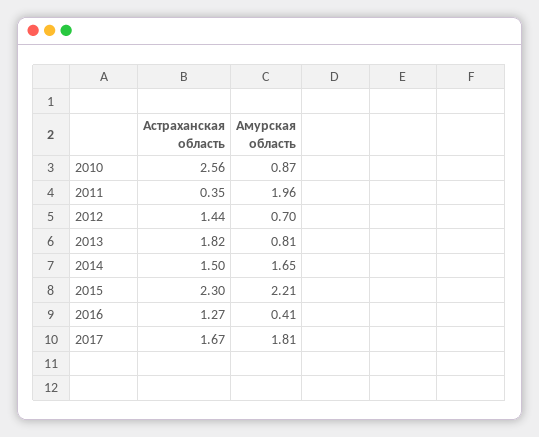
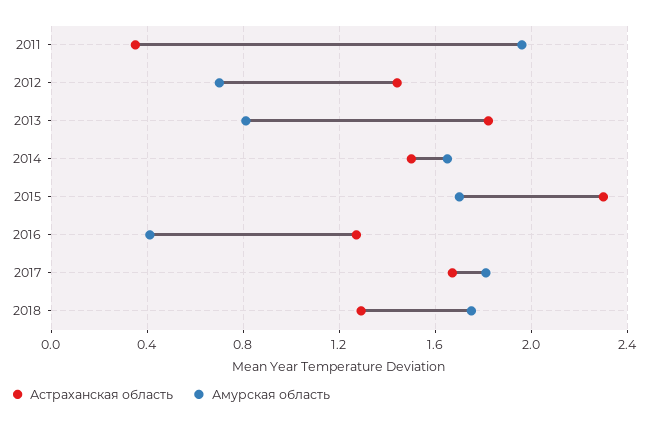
Астраханская область, 2010: 2.56 -> none
Амурская область, 2010: 0.87 -> none
Амурская область, 2015: 2.21 -> 1.7
Астраханская область, 2018: none -> 1.3
Амурская область, 2018: none -> 1.75

